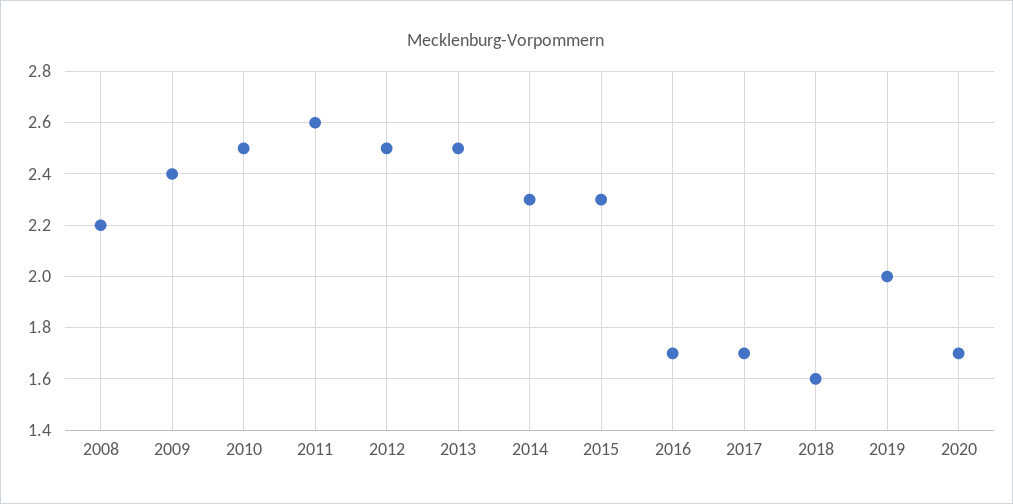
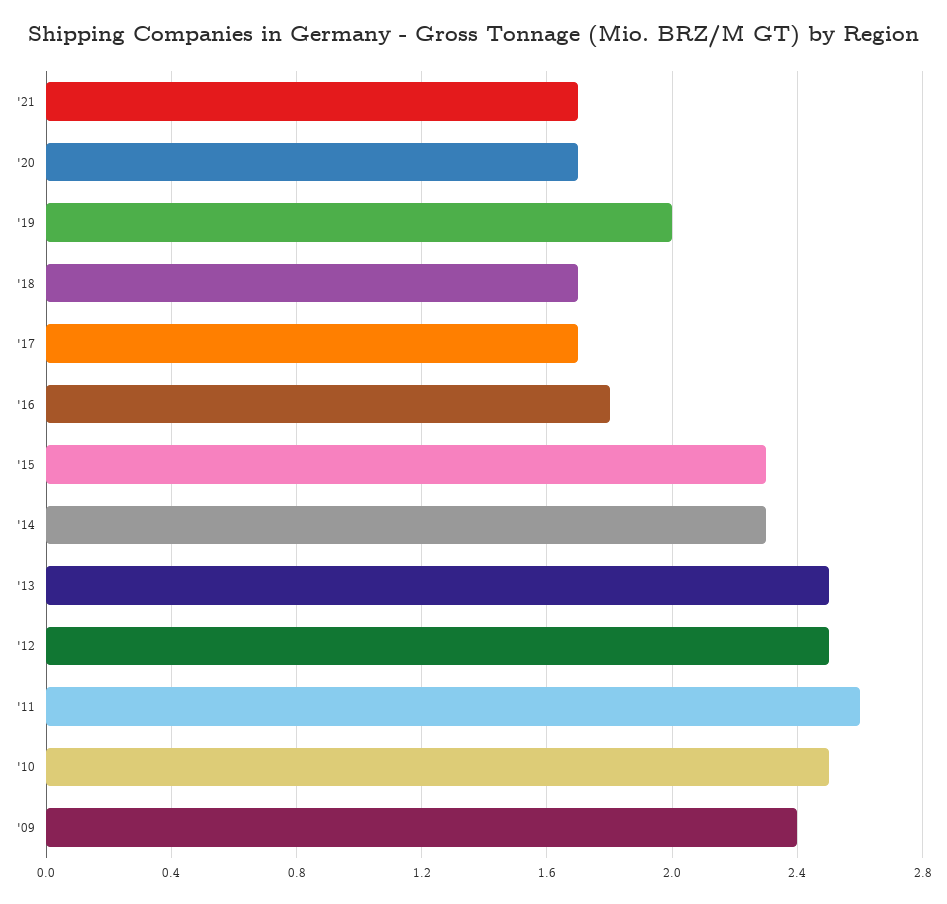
2008: 2.2 -> none
2016: 1.7 -> 1.8
2018: 1.6 -> 1.7
'21: none -> 1.7

